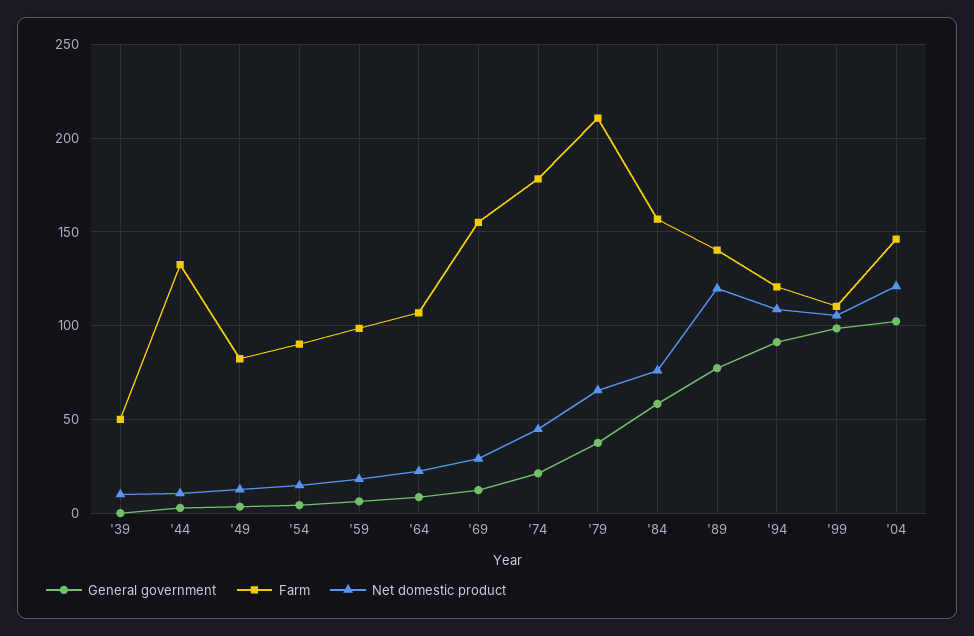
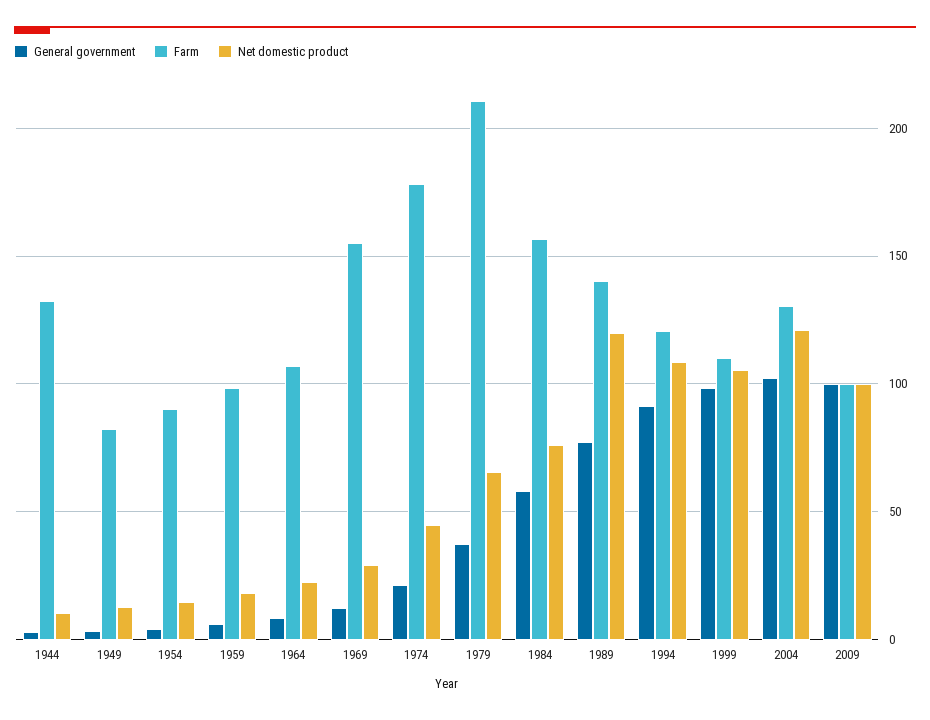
General government, '39: 0 -> none
Farm, '39: 50 -> none
Net domestic product, '39: 10 -> none
Farm, '04: 145 -> 130
General government, 2009: none -> 100
Farm, 2009: none -> 100
Net domestic product, 2009: none -> 100

